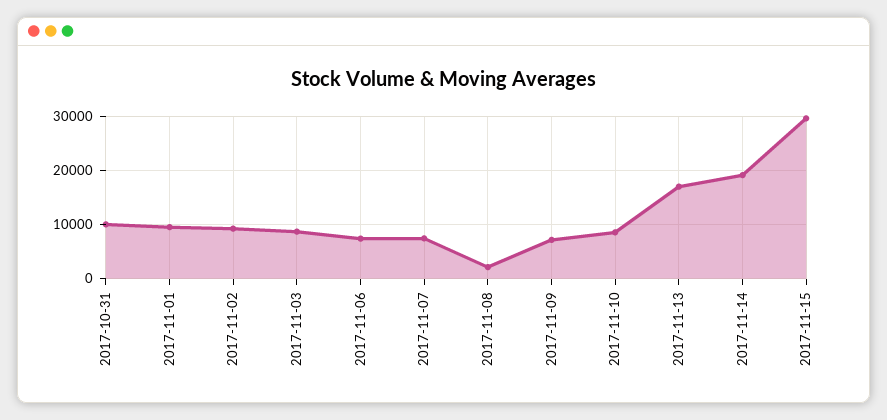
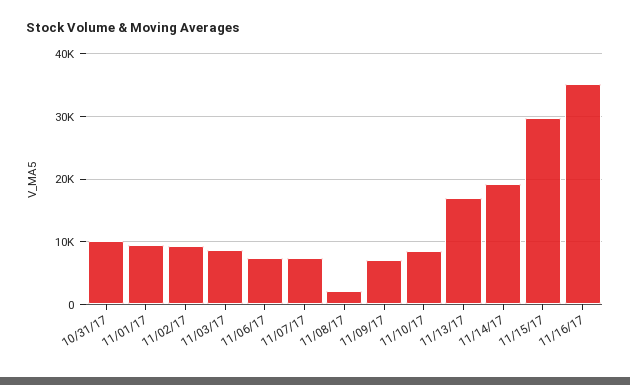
11/16/17: none -> 35000

